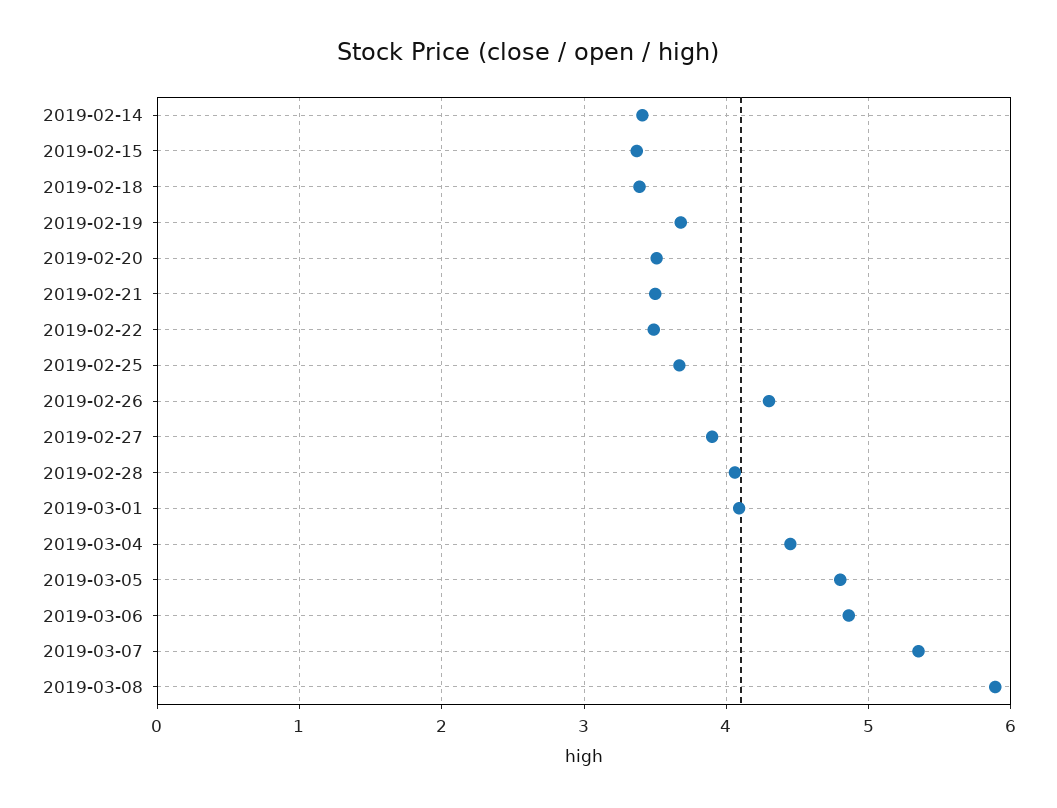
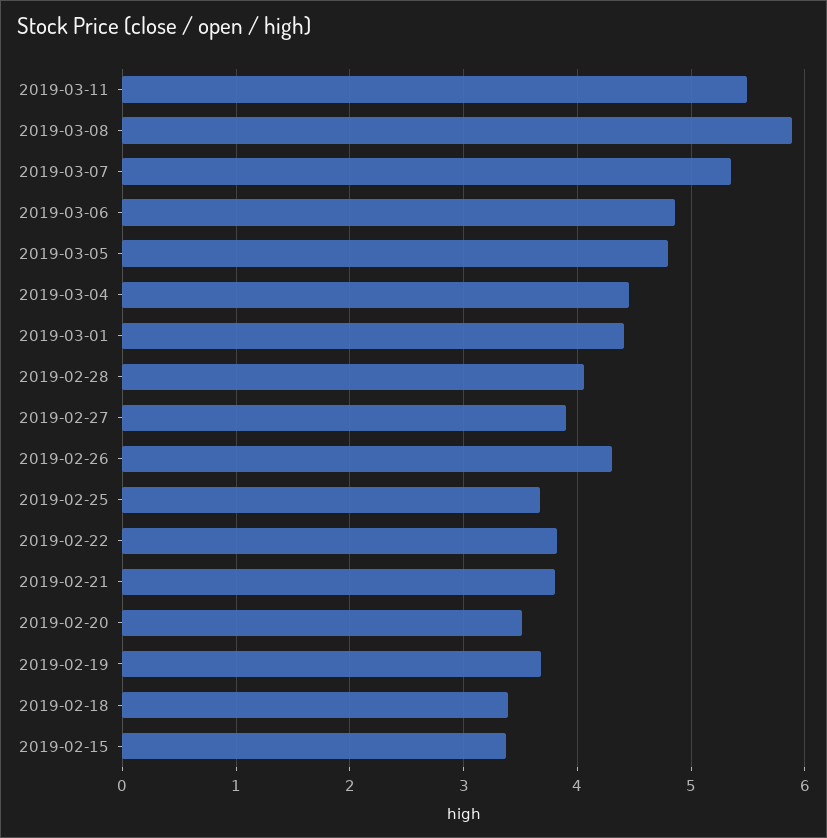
2019-02-14: 3.4 -> none
2019-02-21: 3.5 -> 3.8
2019-02-22: 3.5 -> 3.8
2019-03-01: 4.1 -> 4.4
2019-03-11: none -> 5.5

